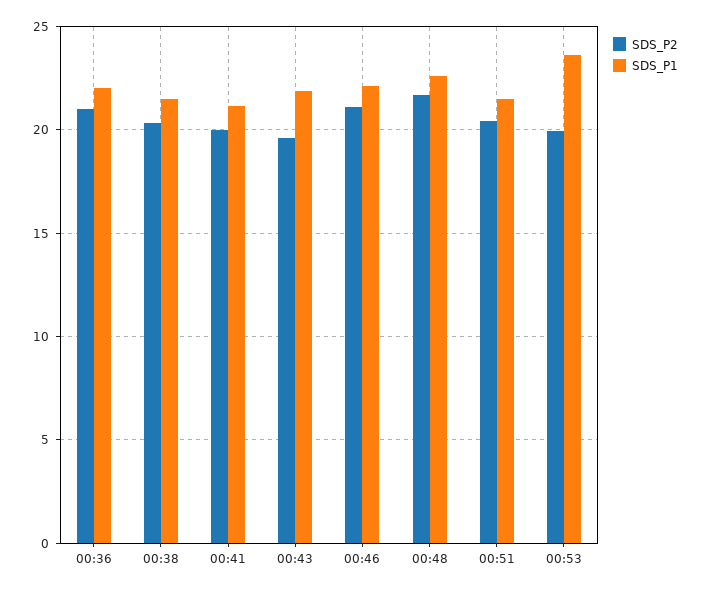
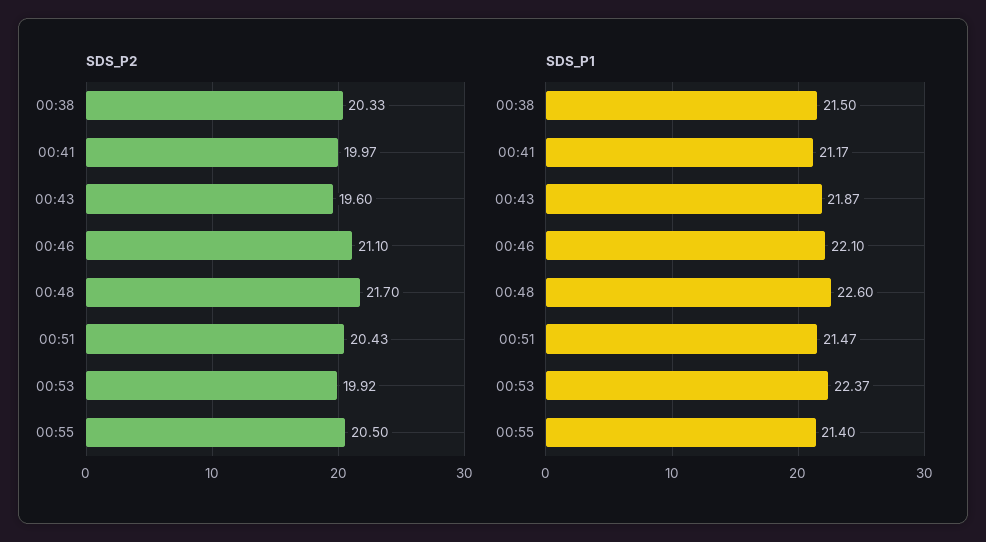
SDS_P2, 00:36: 21 -> none
SDS_P1, 00:36: 22 -> none
SDS_P1, 00:53: 23.5 -> 22.37
SDS_P2, 00:55: none -> 20.5
SDS_P1, 00:55: none -> 21.4

